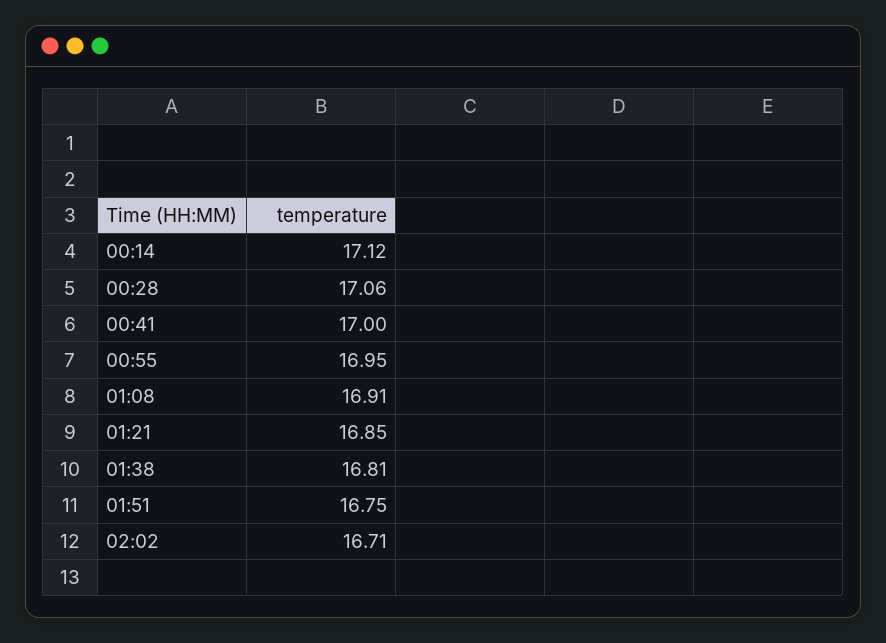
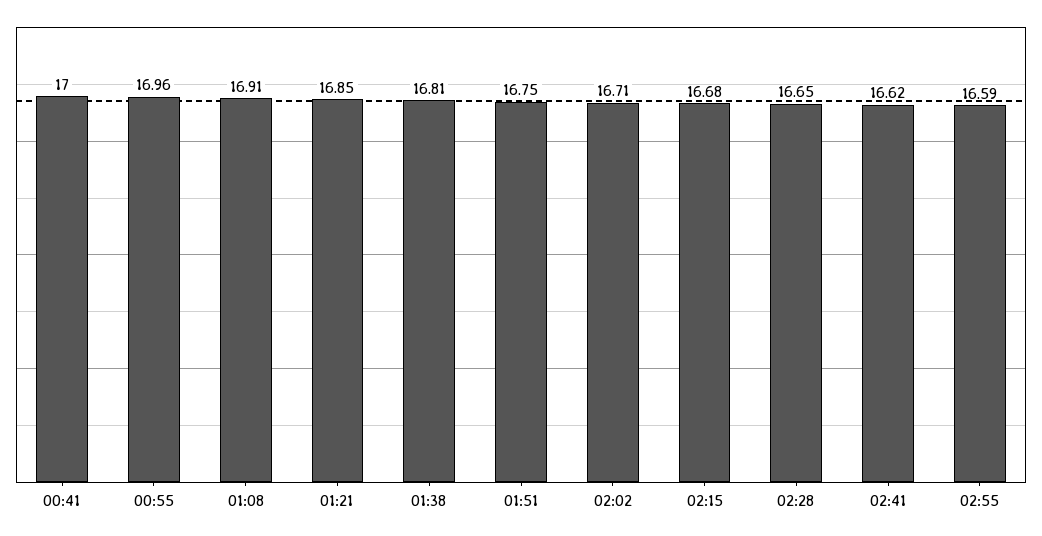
00:14: 17.12 -> none
00:28: 17.06 -> none
00:55: 16.95 -> 16.96
02:15: none -> 16.68
02:28: none -> 16.65
02:41: none -> 16.62
02:55: none -> 16.59

